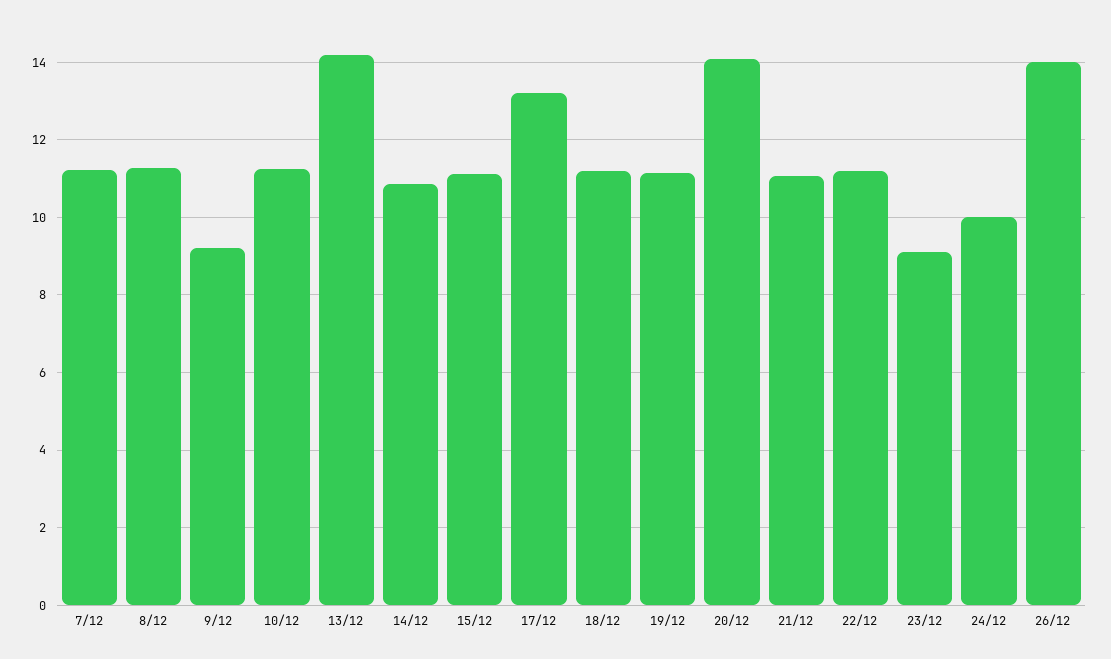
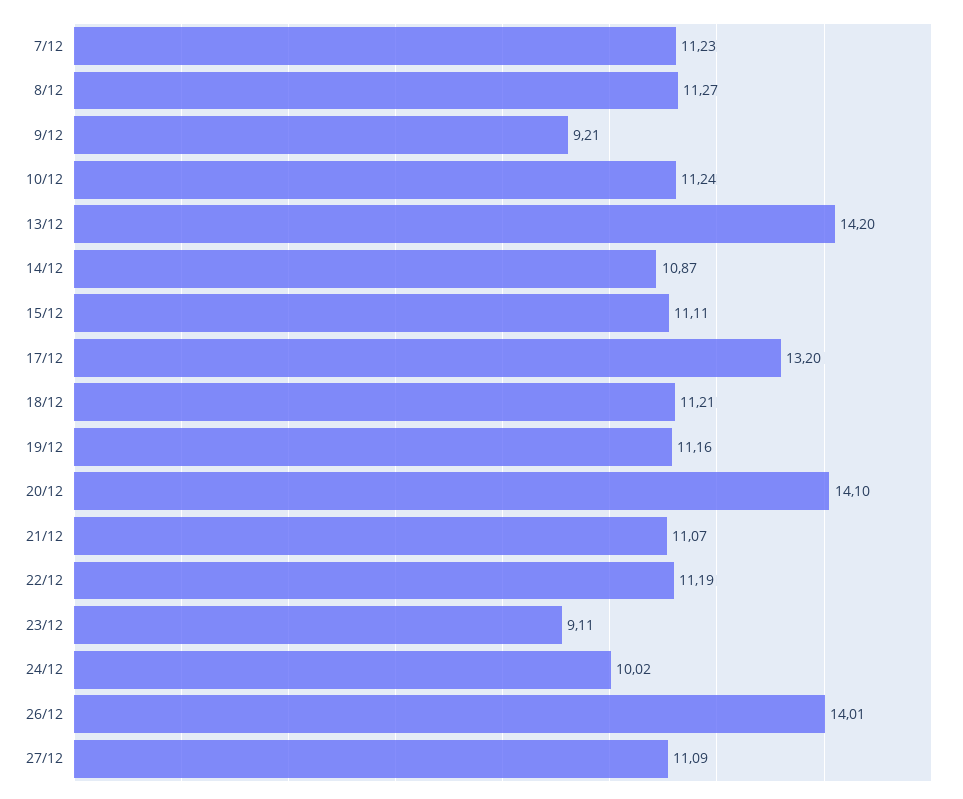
27/12: none -> 11.09

